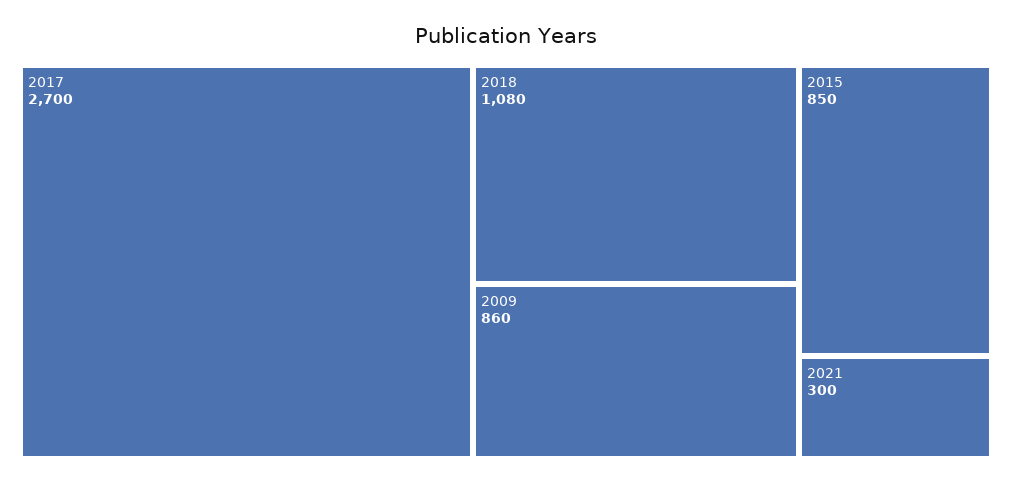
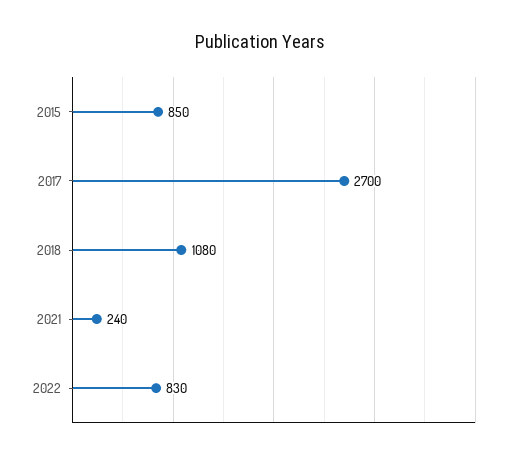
2009: 860 -> none
2021: 300 -> 240
2022: none -> 830

